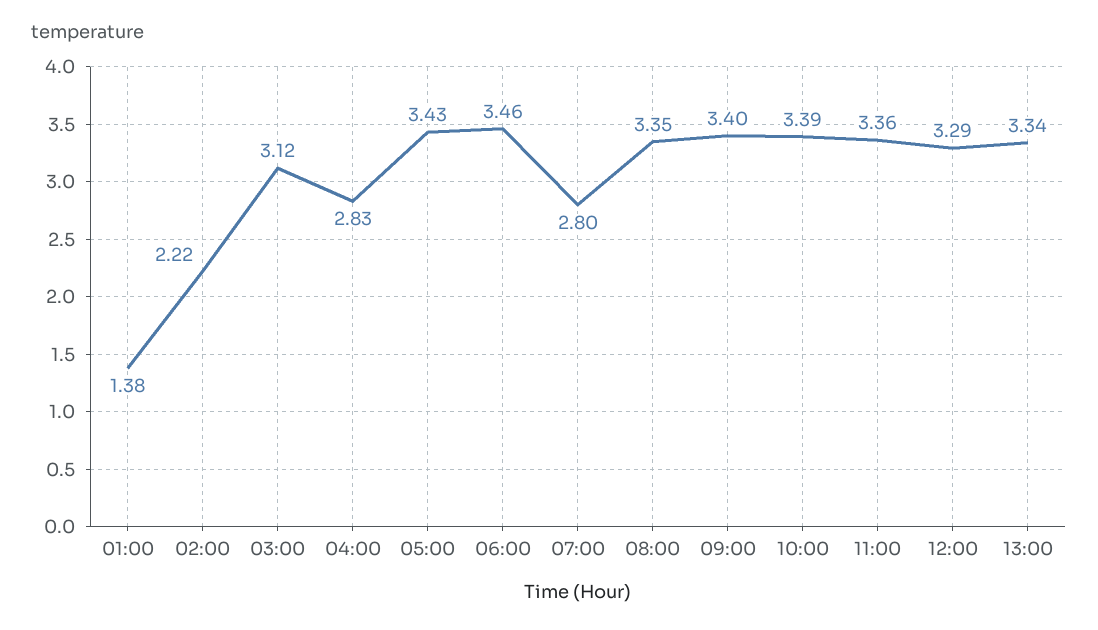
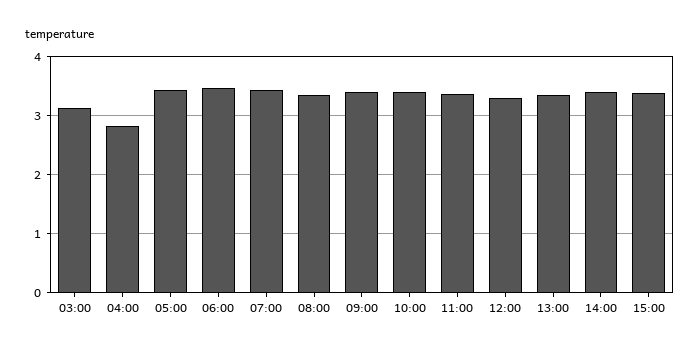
01:00: 1.38 -> none
02:00: 2.22 -> none
07:00: 2.8 -> 3.4
14:00: none -> 3.4
15:00: none -> 3.4

